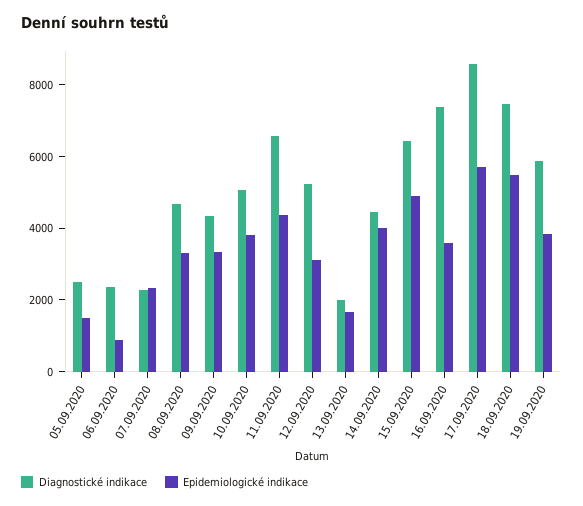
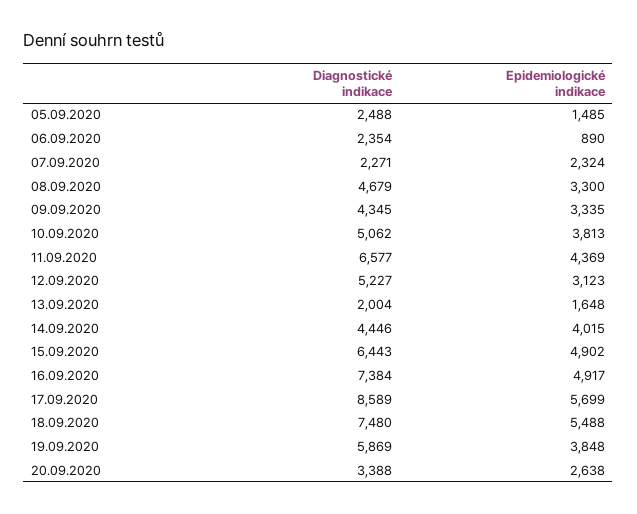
Epidemiologické indikace, 16.09.2020: 3500 -> 4917
Diagnostické indikace, 20.09.2020: none -> 3388
Epidemiologické indikace, 20.09.2020: none -> 2638

